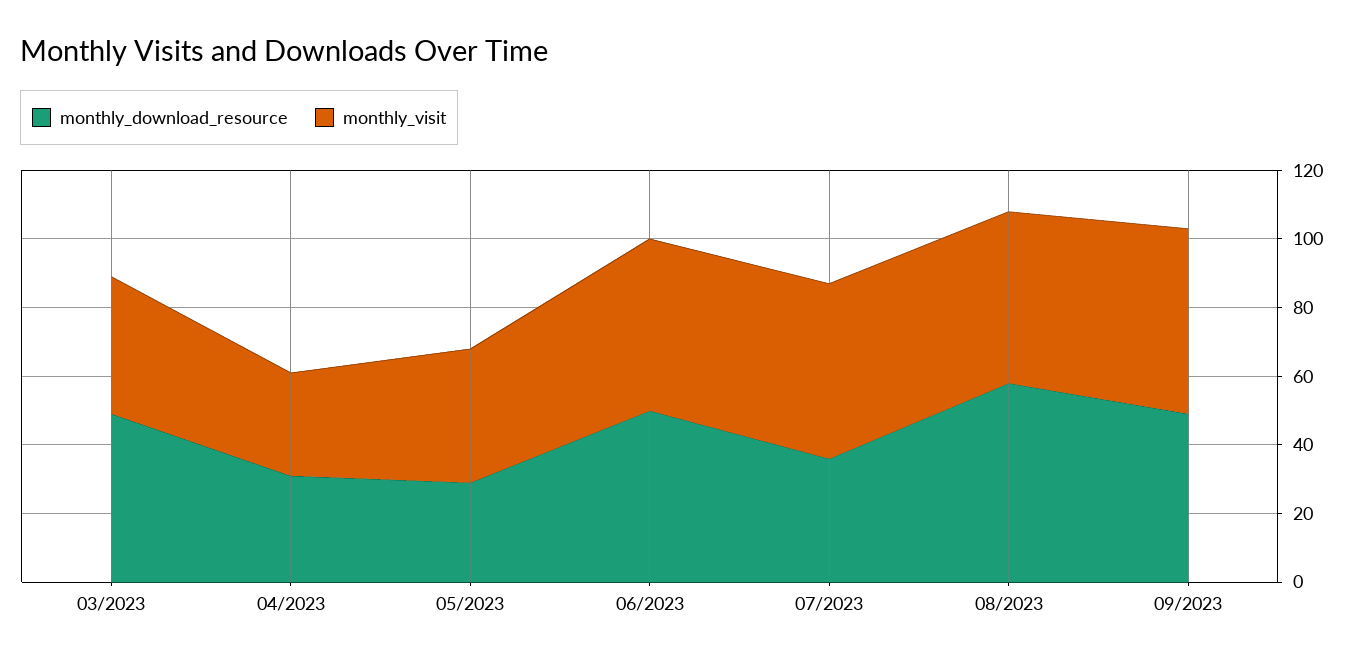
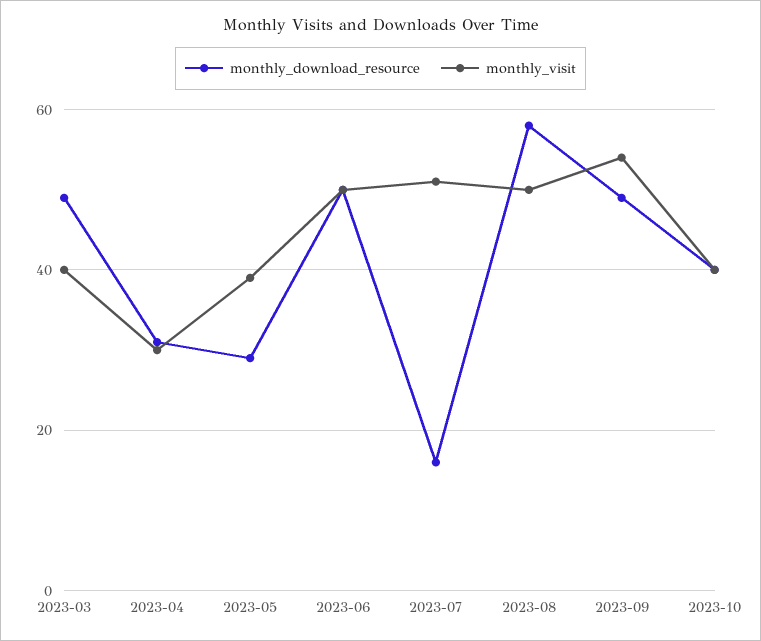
monthly_download_resource, 07/2023: 35 -> 15
monthly_download_resource, 2023-10: none -> 40
monthly_visit, 2023-10: none -> 40

